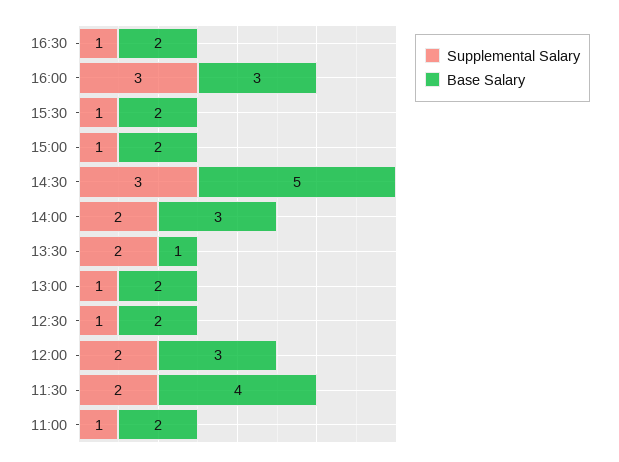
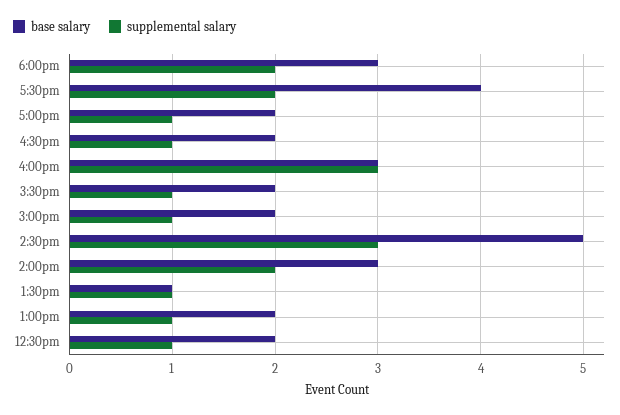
Supplemental Salary, 13:30: 2 -> 1
Supplemental Salary, 12:00: 2 -> none
Base Salary, 12:00: 3 -> none
Supplemental Salary, 11:30: 2 -> none
Base Salary, 11:30: 4 -> none
Supplemental Salary, 11:00: 1 -> none
Base Salary, 11:00: 2 -> none
Base Salary, 6:00pm: none -> 3
Supplemental Salary, 6:00pm: none -> 2
Base Salary, 5:30pm: none -> 4
Supplemental Salary, 5:30pm: none -> 2
Base Salary, 5:00pm: none -> 2
Supplemental Salary, 5:00pm: none -> 1

